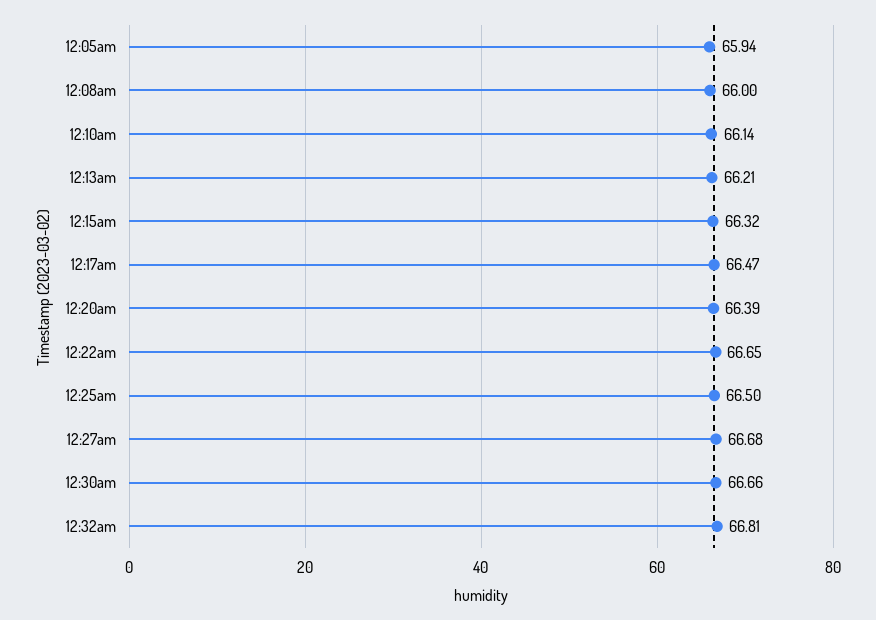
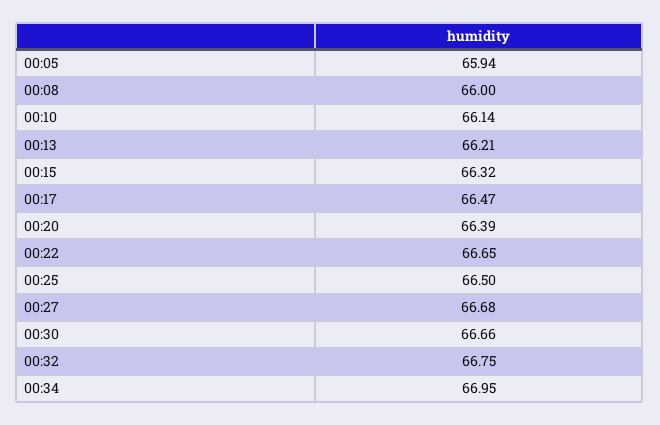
12:32am: 66.81 -> 66.75
00:34: none -> 66.95

